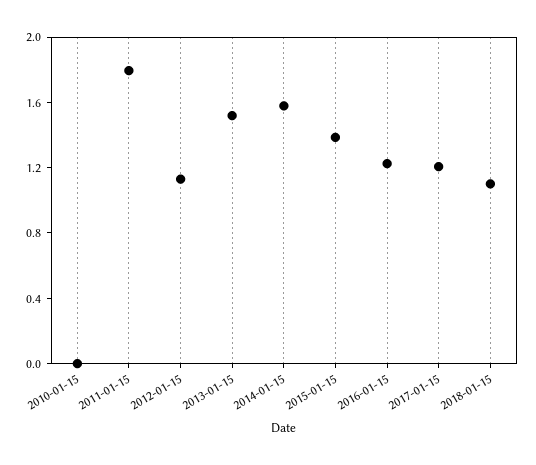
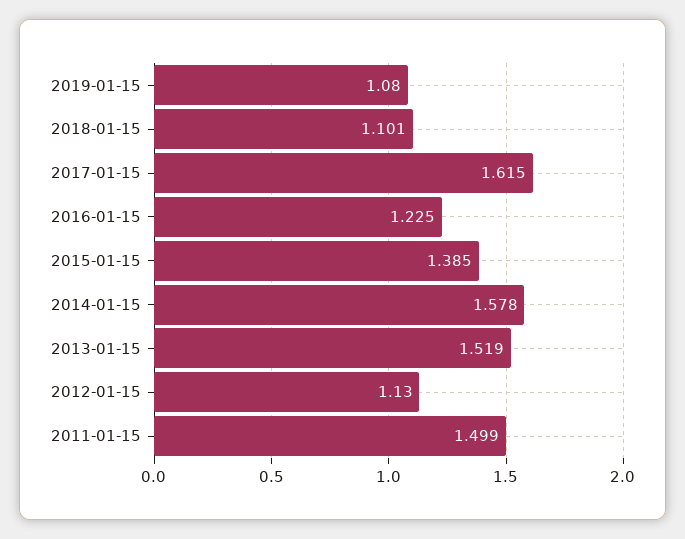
2010-01-15: 0 -> none
2011-01-15: 1.8 -> 1.499
2017-01-15: 1.2 -> 1.615
2019-01-15: none -> 1.08

